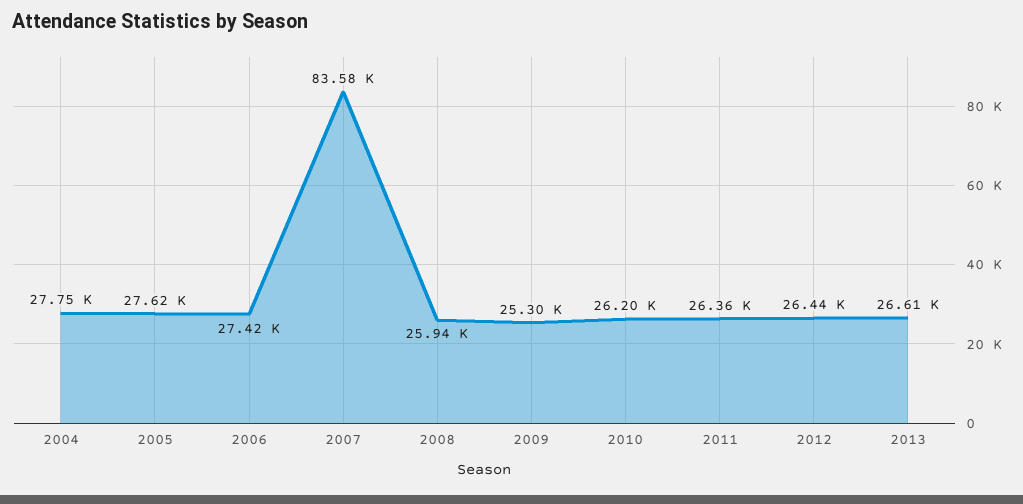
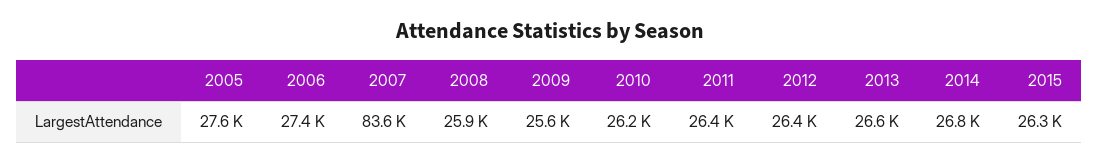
2004: 27750 -> none
2009: 25300 -> 25600
2014: none -> 26800
2015: none -> 26300

